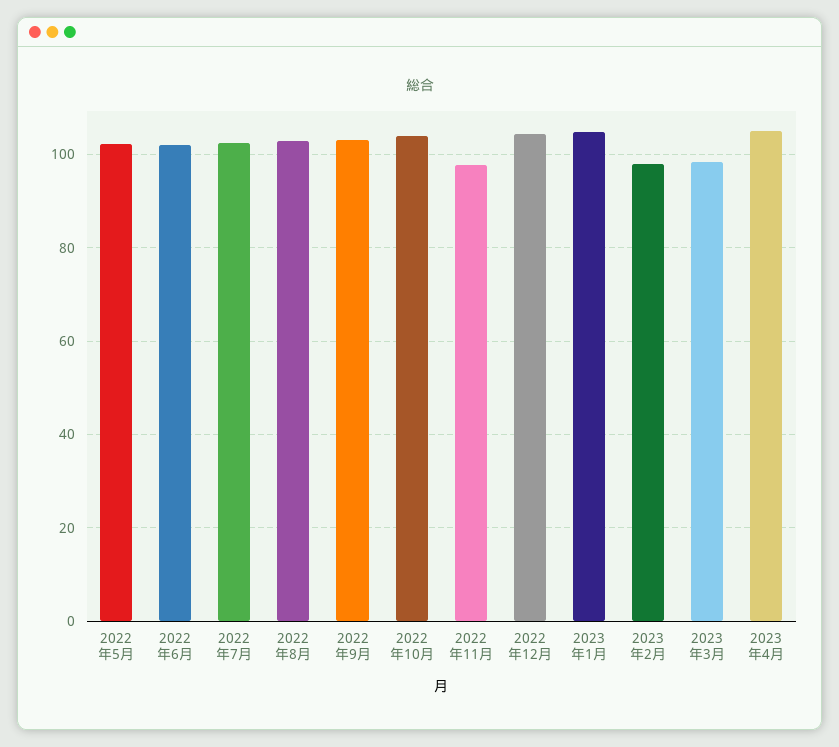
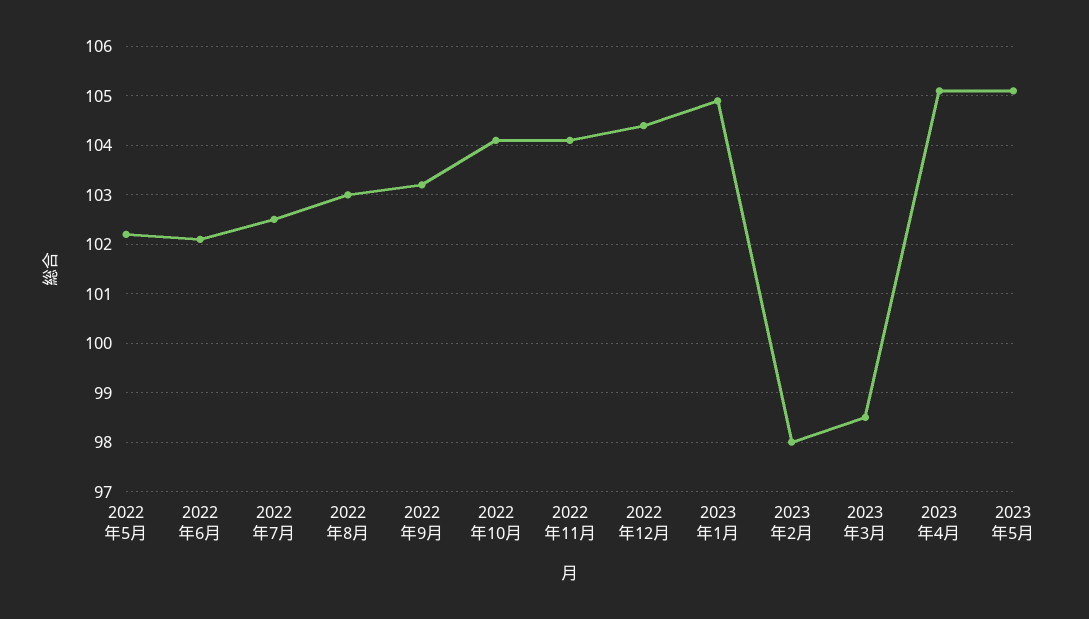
2022年11月: 98 -> 104
2023年5月: none -> 105

